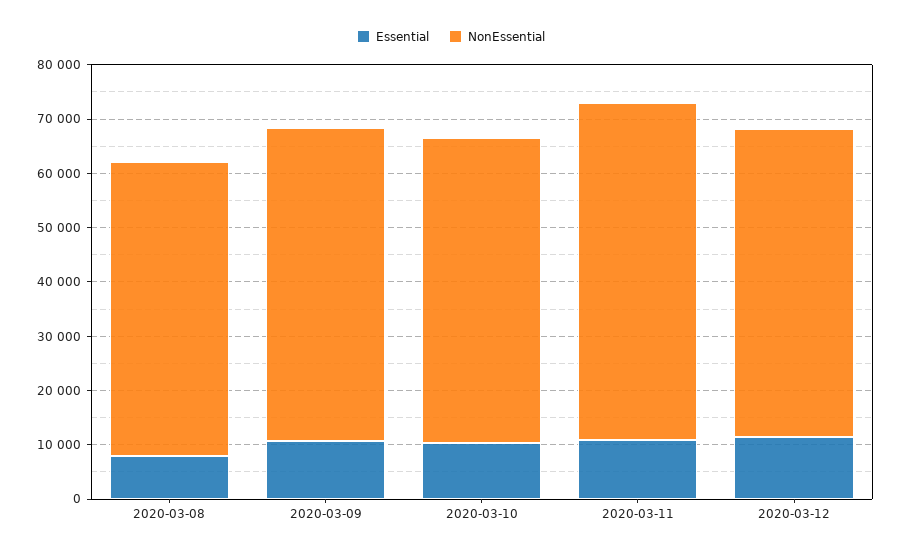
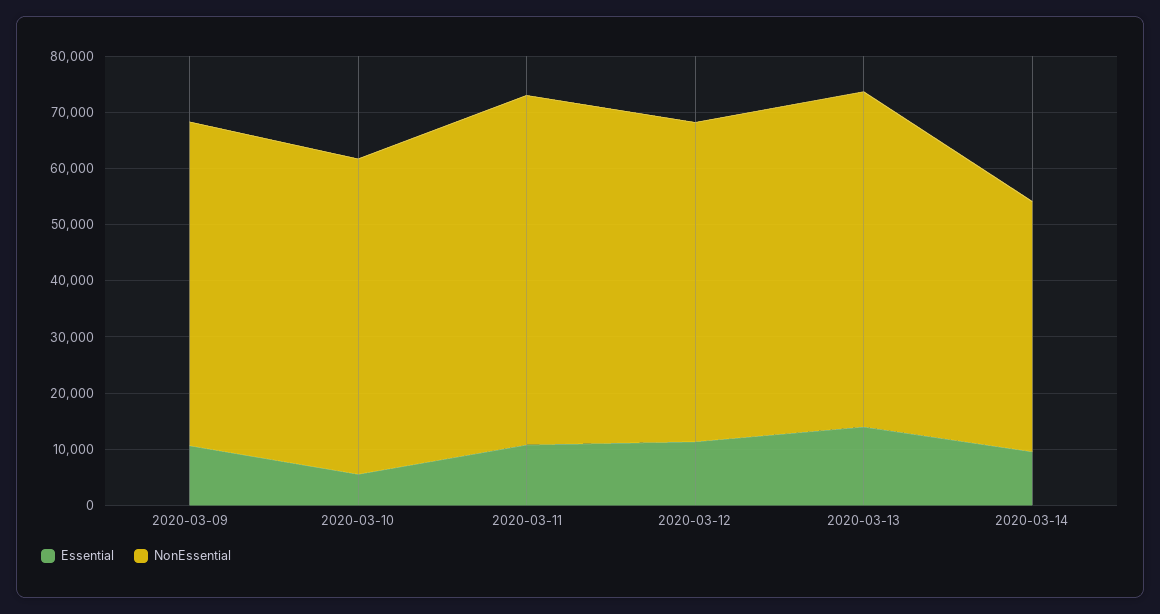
Essential, 2020-03-08: 8000 -> none
NonEssential, 2020-03-08: 54000 -> none
Essential, 2020-03-10: 10000 -> 6000
Essential, 2020-03-13: none -> 14000
NonEssential, 2020-03-13: none -> 60000
Essential, 2020-03-14: none -> 10000
NonEssential, 2020-03-14: none -> 44000

